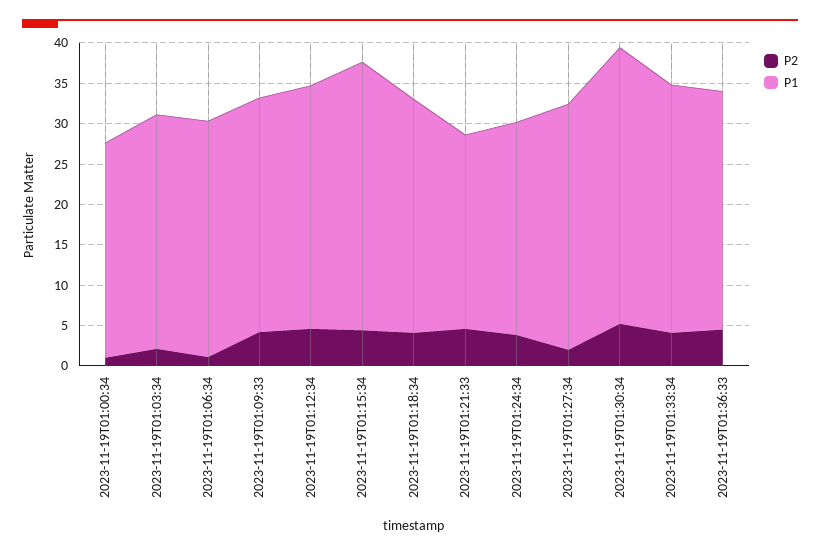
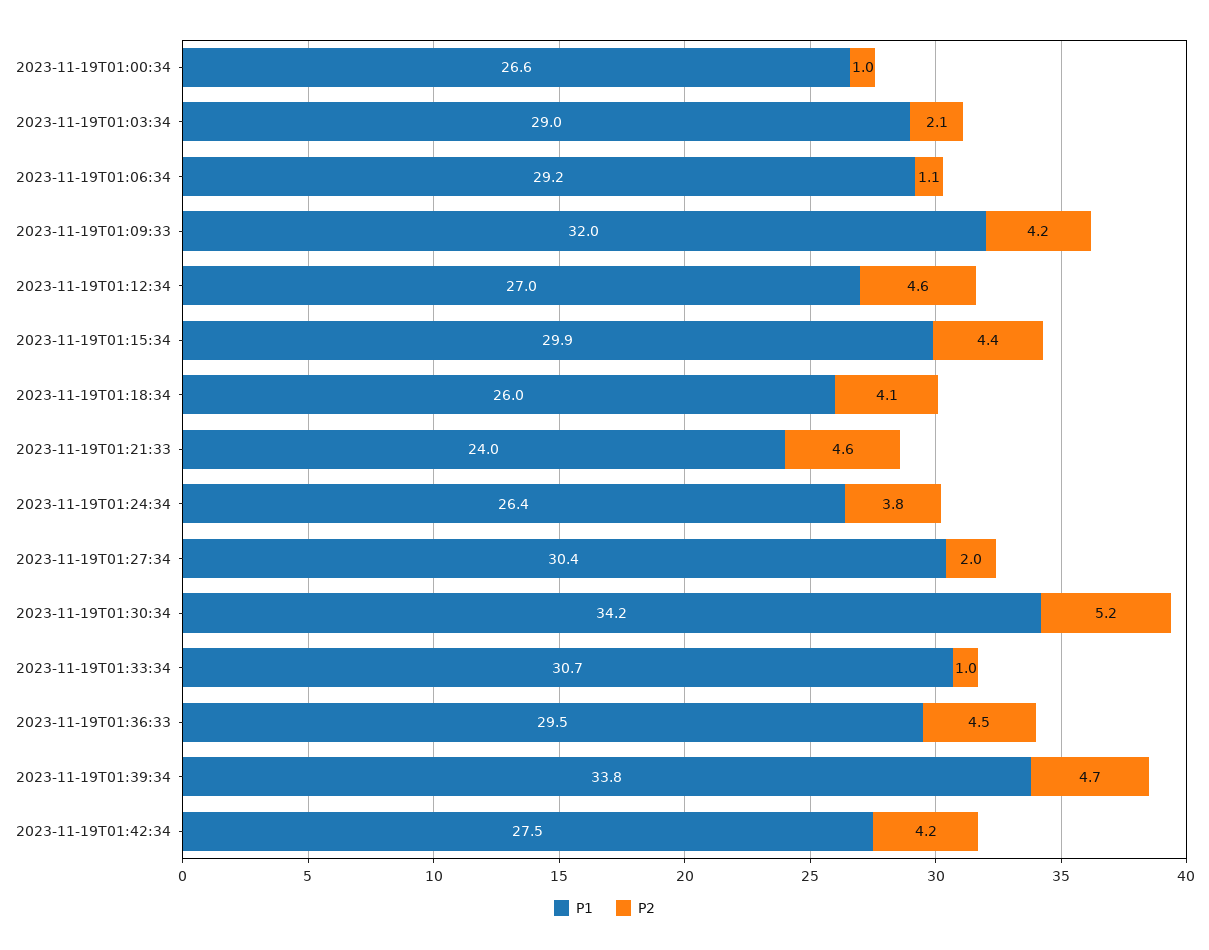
P1, 2023-11-19T01:09:33: 29 -> 32
P1, 2023-11-19T01:12:34: 30 -> 27
P1, 2023-11-19T01:15:34: 33 -> 29.9
P1, 2023-11-19T01:18:34: 29 -> 26
P2, 2023-11-19T01:33:34: 4 -> 1
P1, 2023-11-19T01:39:34: none -> 33.8
P2, 2023-11-19T01:39:34: none -> 4.7
P1, 2023-11-19T01:42:34: none -> 27.5
P2, 2023-11-19T01:42:34: none -> 4.2

